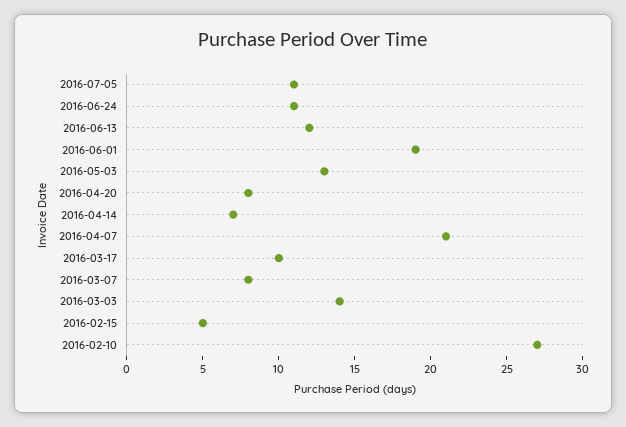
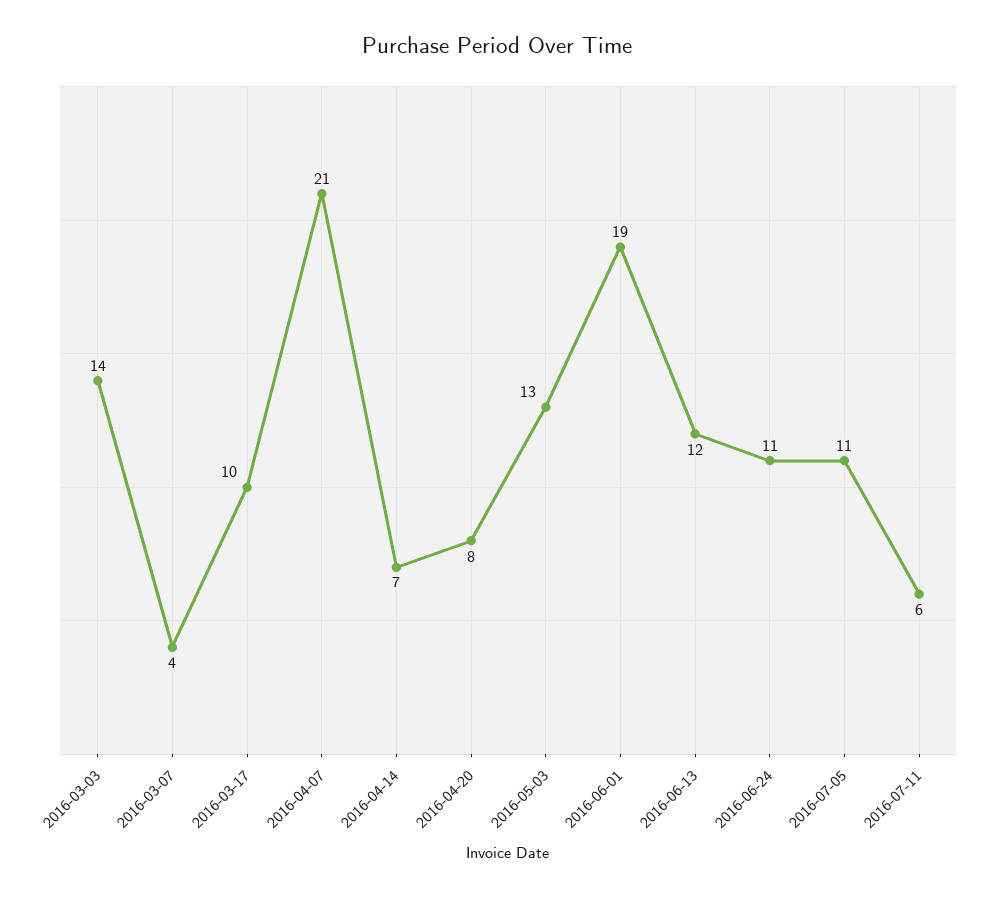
2016-03-07: 8 -> 4
2016-02-15: 5 -> none
2016-02-10: 27 -> none
2016-07-11: none -> 6

